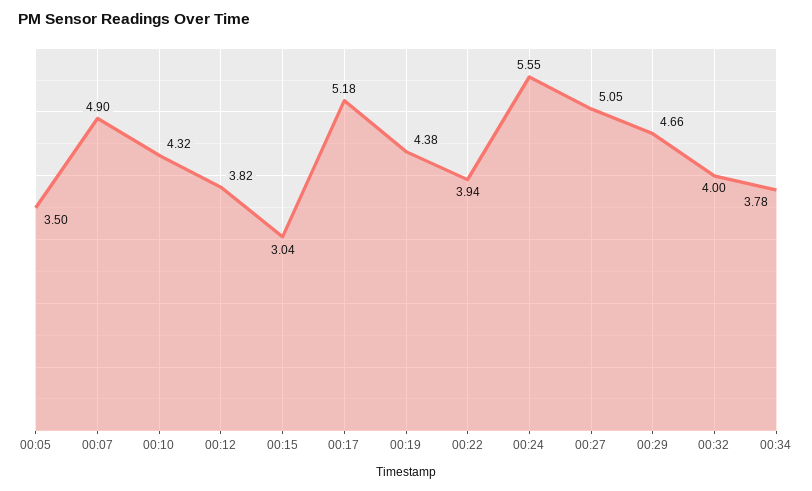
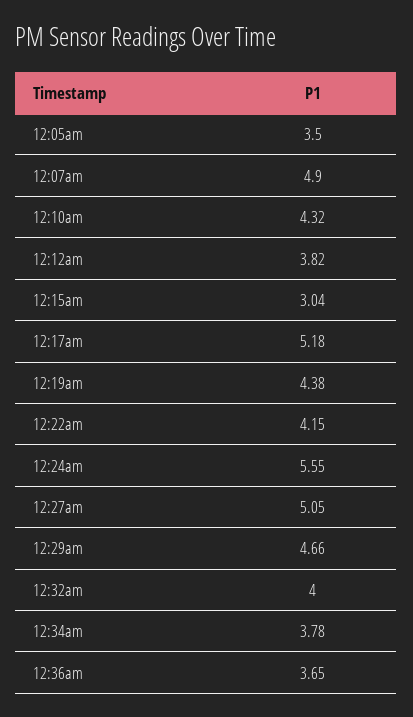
00:22: 3.94 -> 4.15
12:36am: none -> 3.65

